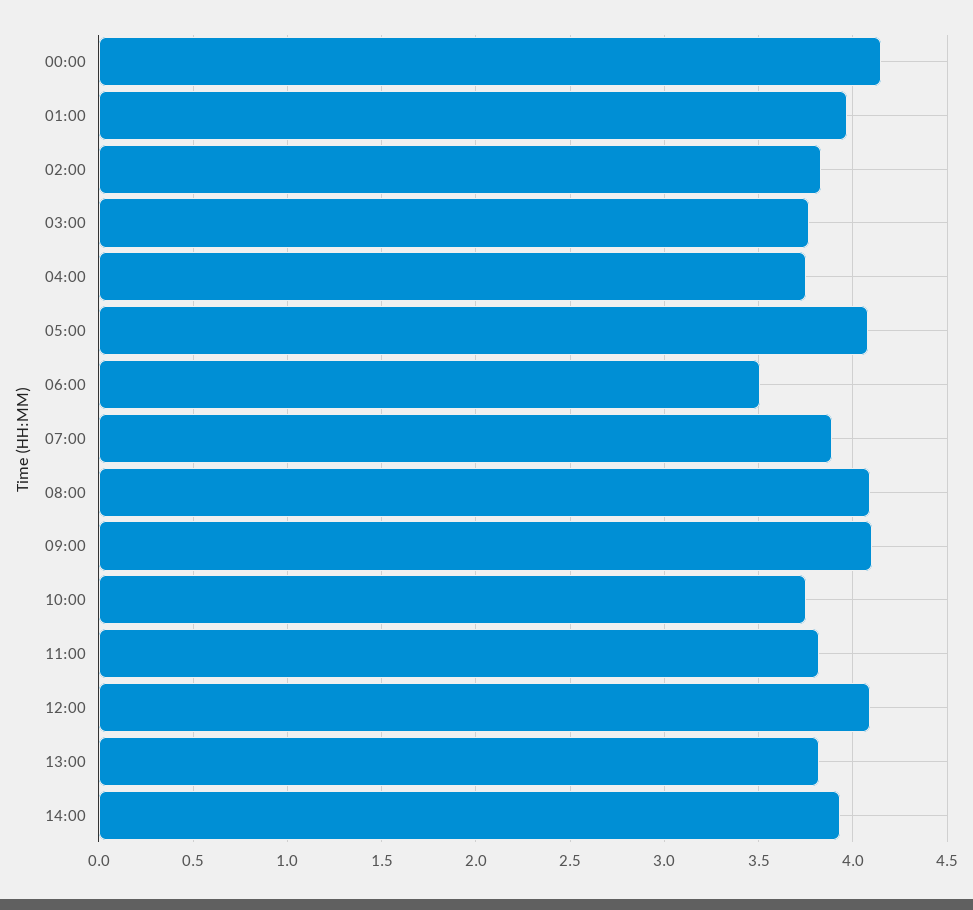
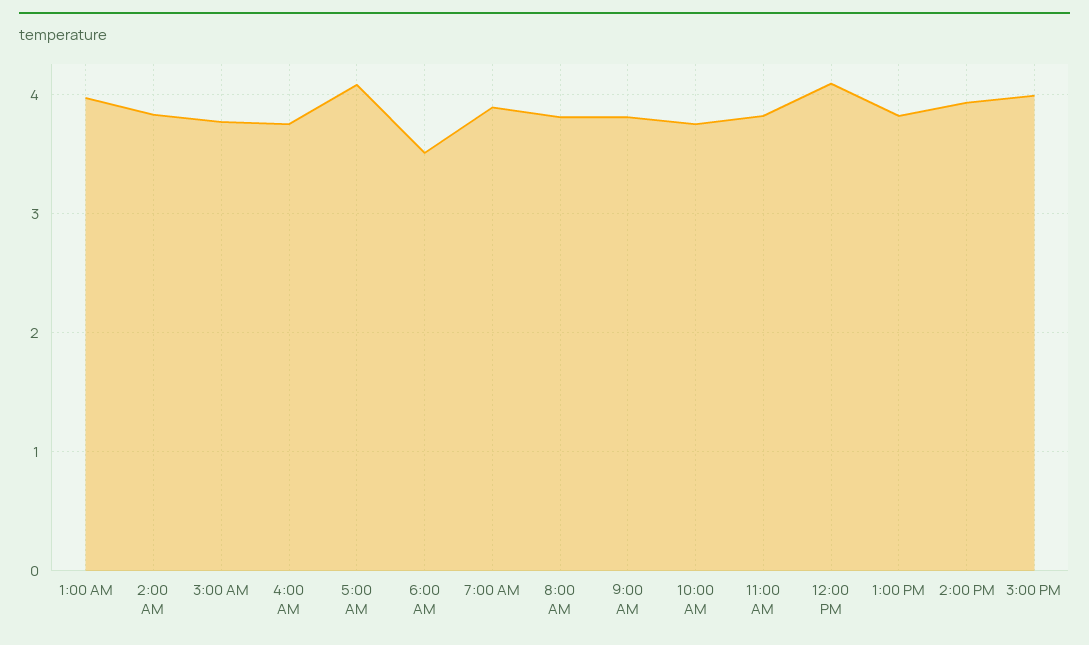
00:00: 4.15 -> none
08:00: 4.1 -> 3.8
09:00: 4.1 -> 3.8
3:00 PM: none -> 4

